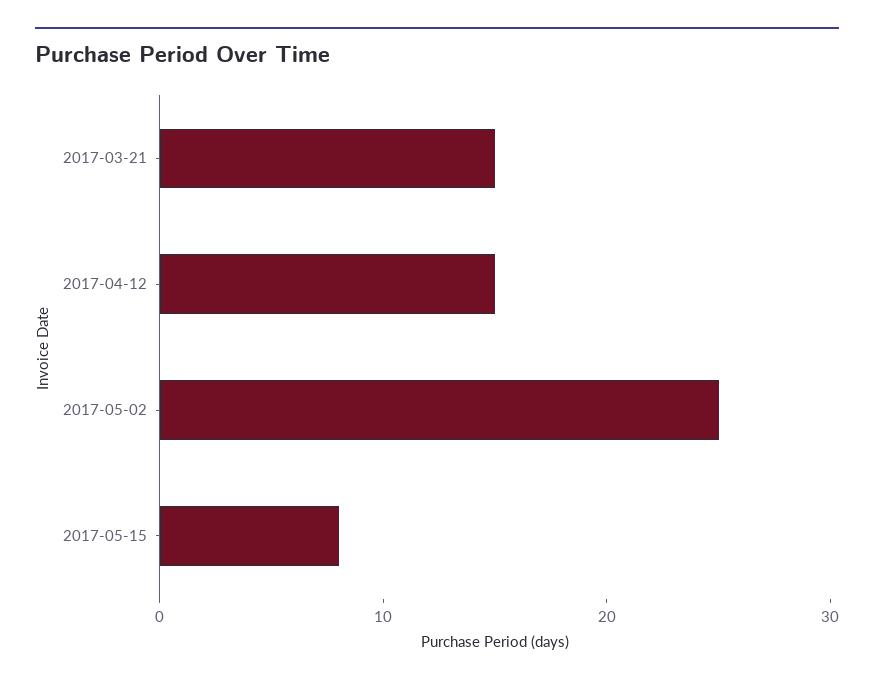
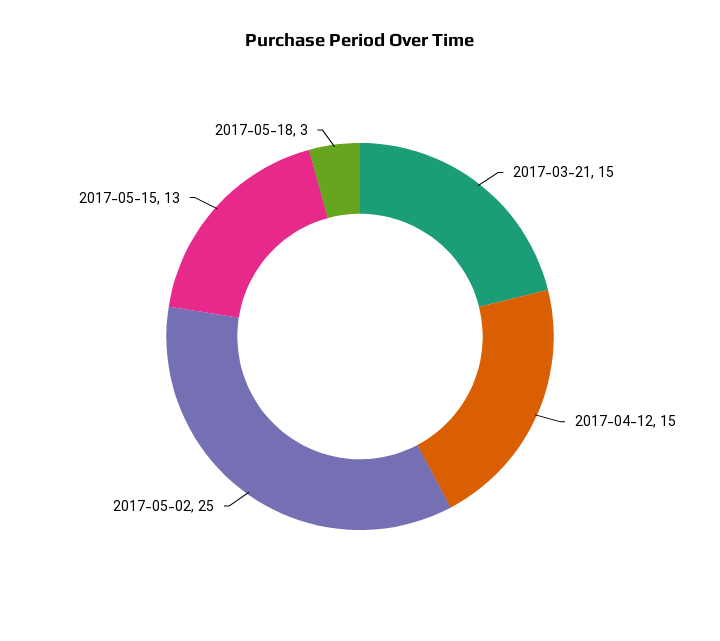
2017-05-15: 8 -> 13
2017-05-18: none -> 3

